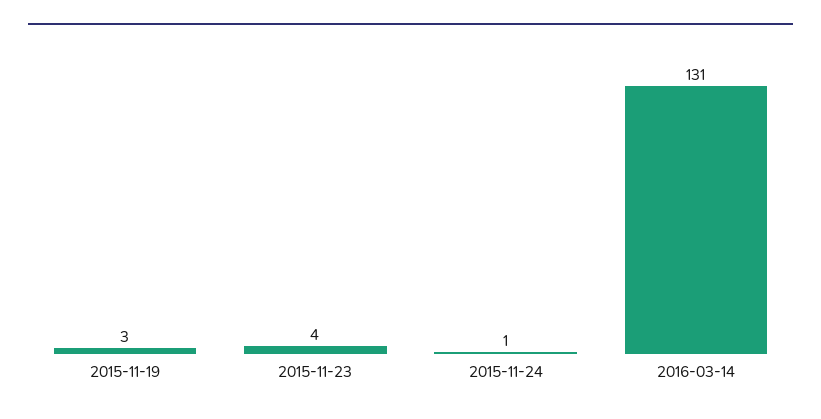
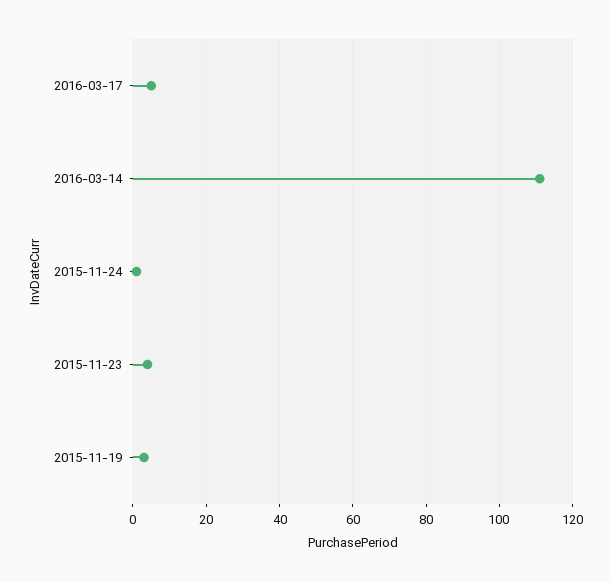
2016-03-14: 131 -> 110
2016-03-17: none -> 5

